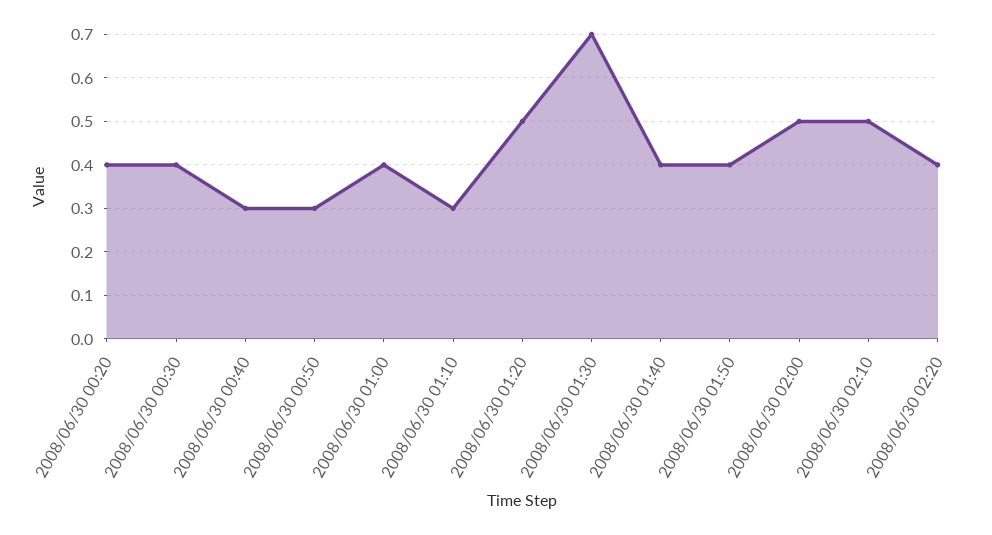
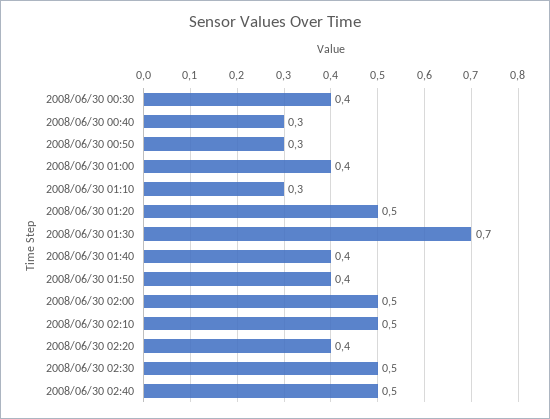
2008/06/30 00:20: 0.4 -> none
2008/06/30 02:30: none -> 0.5
2008/06/30 02:40: none -> 0.5

